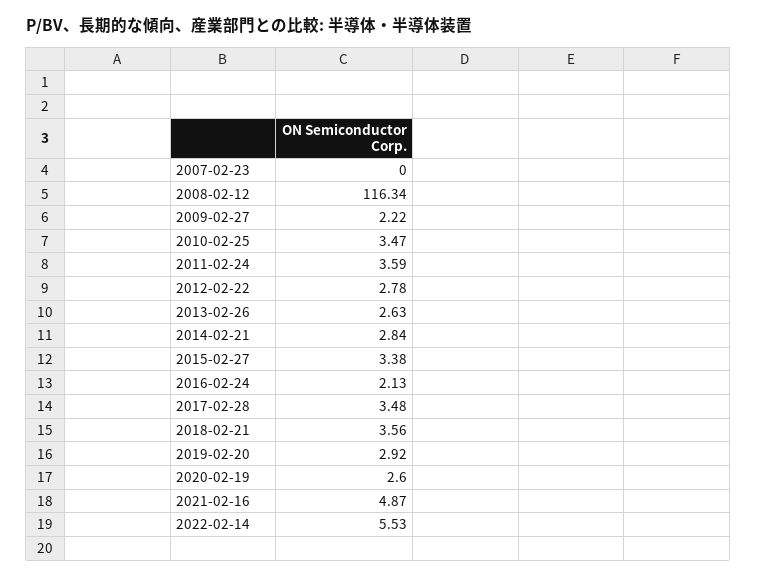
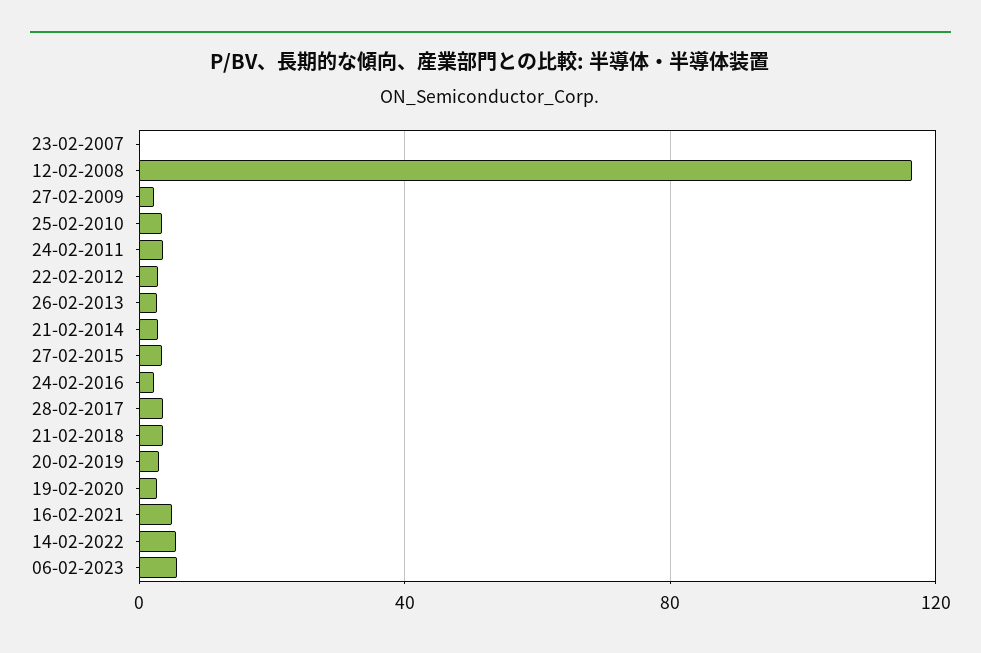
06-02-2023: none -> 5

